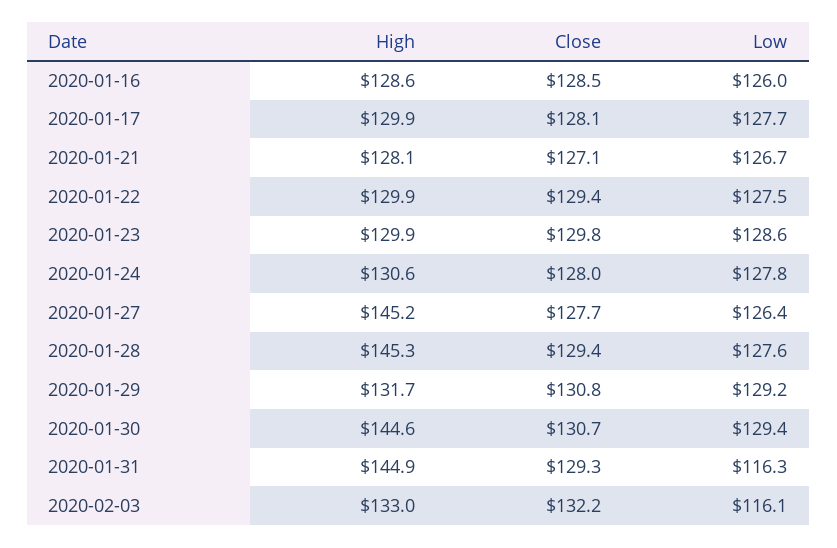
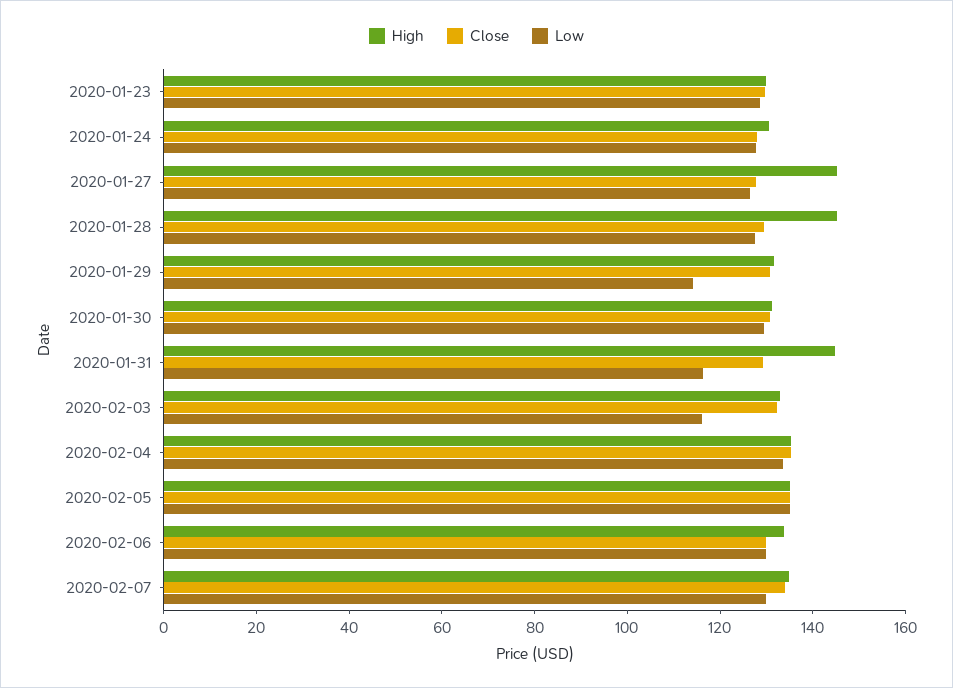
High, 2020-01-16: 128.6 -> none
Close, 2020-01-16: 128.5 -> none
Low, 2020-01-16: 126 -> none
High, 2020-01-17: 129.9 -> none
Close, 2020-01-17: 128.1 -> none
Low, 2020-01-17: 127.7 -> none
High, 2020-01-21: 128.1 -> none
Close, 2020-01-21: 127.1 -> none
Low, 2020-01-21: 126.7 -> none
High, 2020-01-22: 129.9 -> none
Close, 2020-01-22: 129.4 -> none
Low, 2020-01-22: 127.5 -> none
Low, 2020-01-29: 129.2 -> 115
High, 2020-01-30: 144.6 -> 130
High, 2020-02-04: none -> 135
Close, 2020-02-04: none -> 135
Low, 2020-02-04: none -> 135
High, 2020-02-05: none -> 135
Close, 2020-02-05: none -> 135
Low, 2020-02-05: none -> 135
High, 2020-02-06: none -> 135
Close, 2020-02-06: none -> 130
Low, 2020-02-06: none -> 130
High, 2020-02-07: none -> 135
Close, 2020-02-07: none -> 135
Low, 2020-02-07: none -> 130

